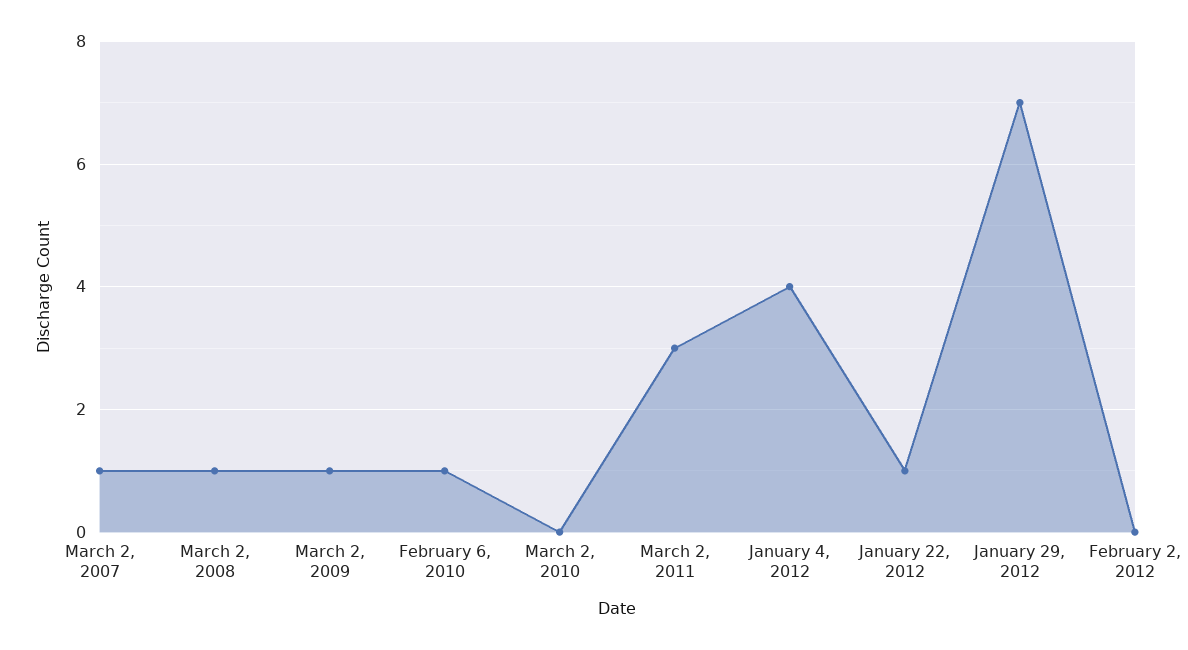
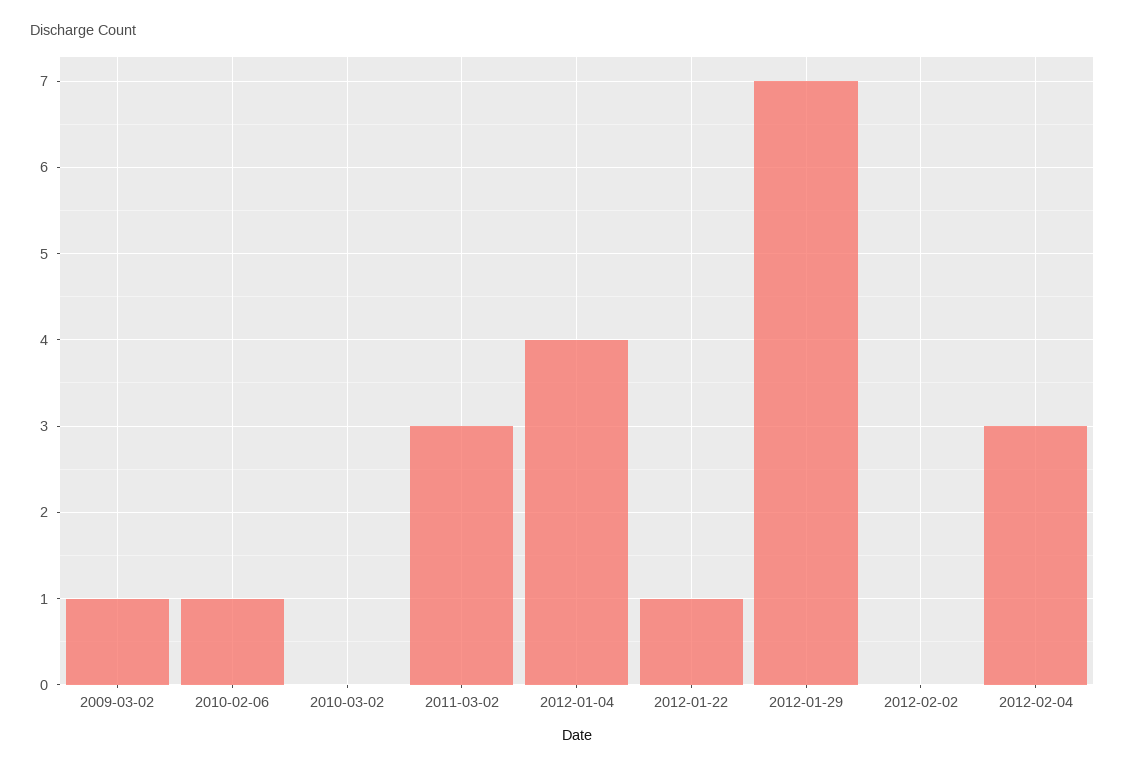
March 2, 2007: 1 -> none
March 2, 2008: 1 -> none
2012-02-04: none -> 3

